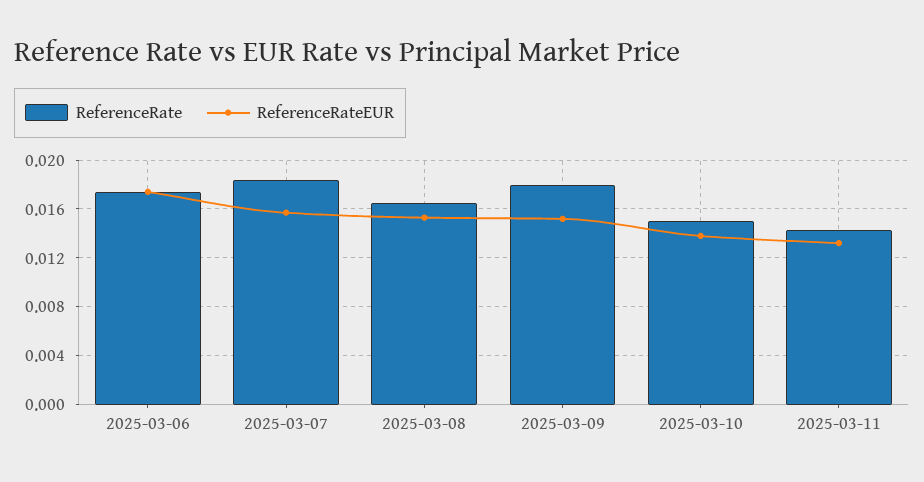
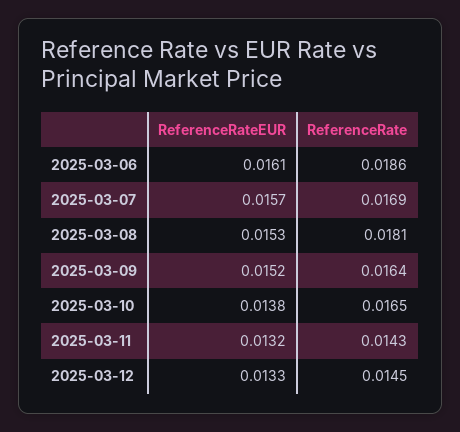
ReferenceRate, 2025-03-06: 0.0175 -> 0.0186
ReferenceRateEUR, 2025-03-06: 0.0175 -> 0.0161
ReferenceRate, 2025-03-07: 0.0185 -> 0.0169
ReferenceRate, 2025-03-08: 0.0165 -> 0.0181
ReferenceRate, 2025-03-09: 0.018 -> 0.0164
ReferenceRate, 2025-03-10: 0.015 -> 0.0165
ReferenceRateEUR, 2025-03-12: none -> 0.0133
ReferenceRate, 2025-03-12: none -> 0.0145

